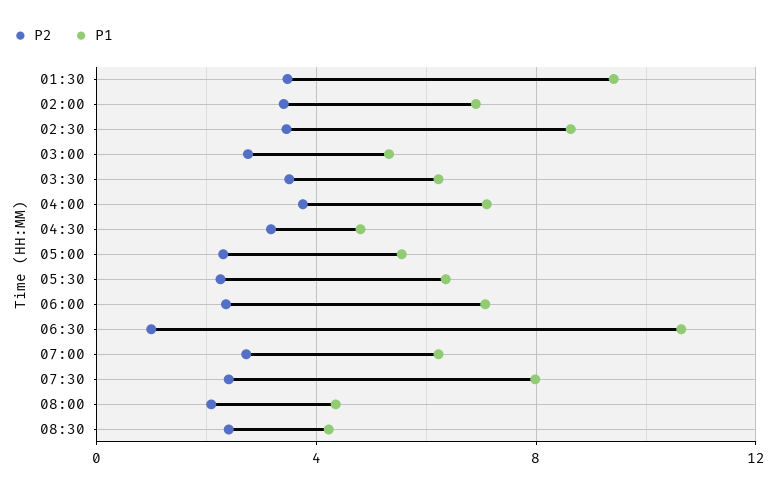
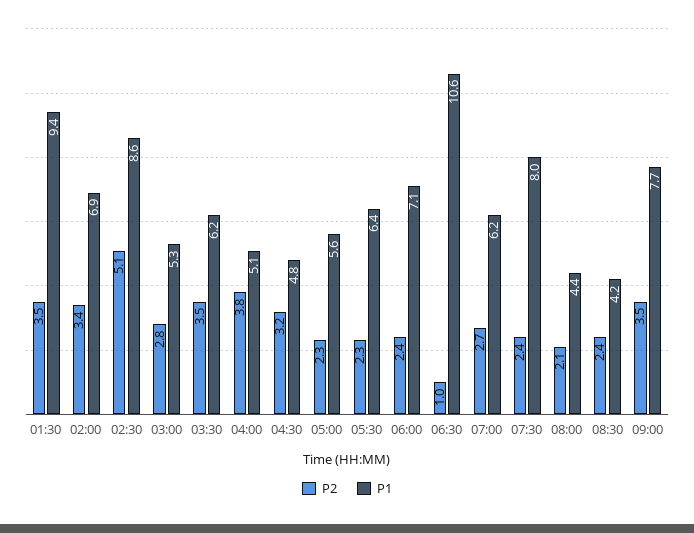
P2, 02:30: 3.5 -> 5.1
P1, 04:00: 7 -> 5.1
P2, 09:00: none -> 3.5
P1, 09:00: none -> 7.7

